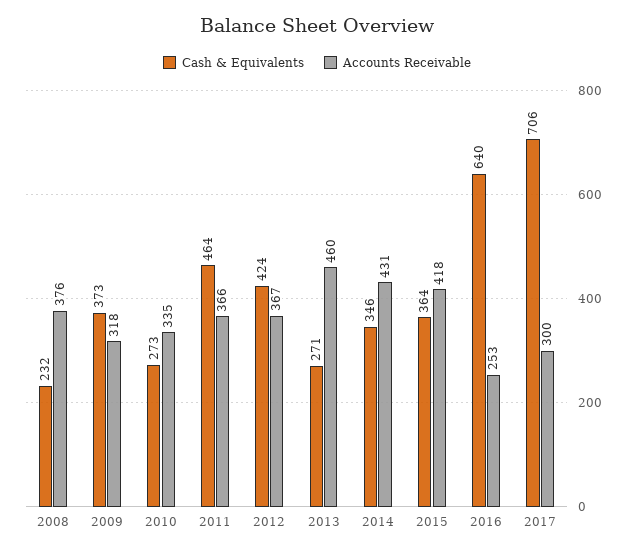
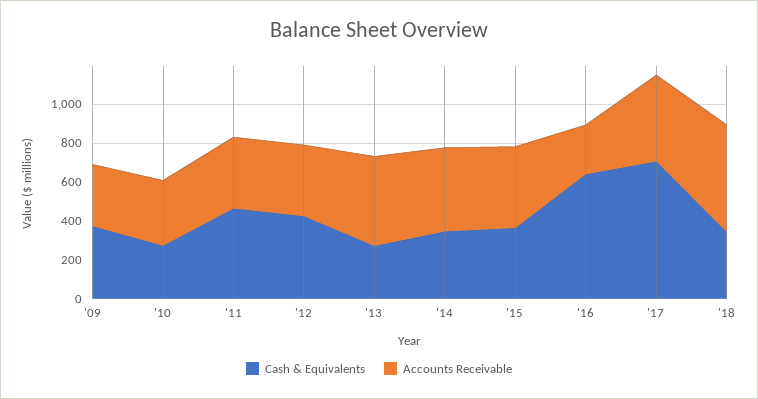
Cash & Equivalents, 2008: 232 -> none
Accounts Receivable, 2008: 376 -> none
Accounts Receivable, 2017: 300 -> 450
Cash & Equivalents, '18: none -> 350
Accounts Receivable, '18: none -> 550

